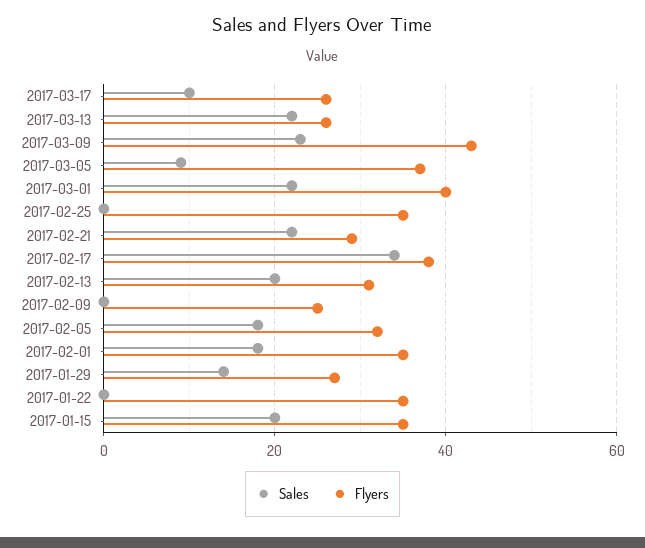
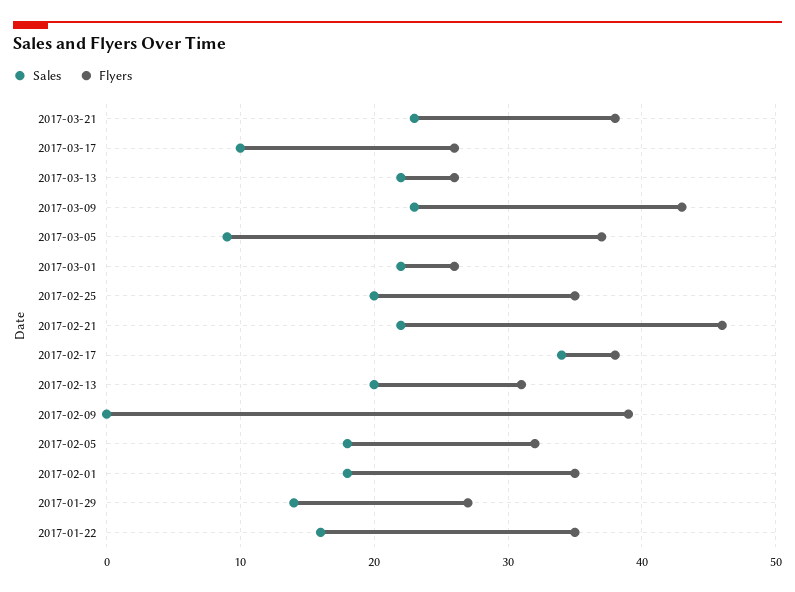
Flyers, 2017-03-01: 40 -> 26
Sales, 2017-02-25: 0 -> 20
Flyers, 2017-02-21: 30 -> 46
Flyers, 2017-02-09: 25 -> 39
Sales, 2017-01-22: 0 -> 16
Sales, 2017-01-15: 20 -> none
Flyers, 2017-01-15: 35 -> none
Sales, 2017-03-21: none -> 23
Flyers, 2017-03-21: none -> 38

